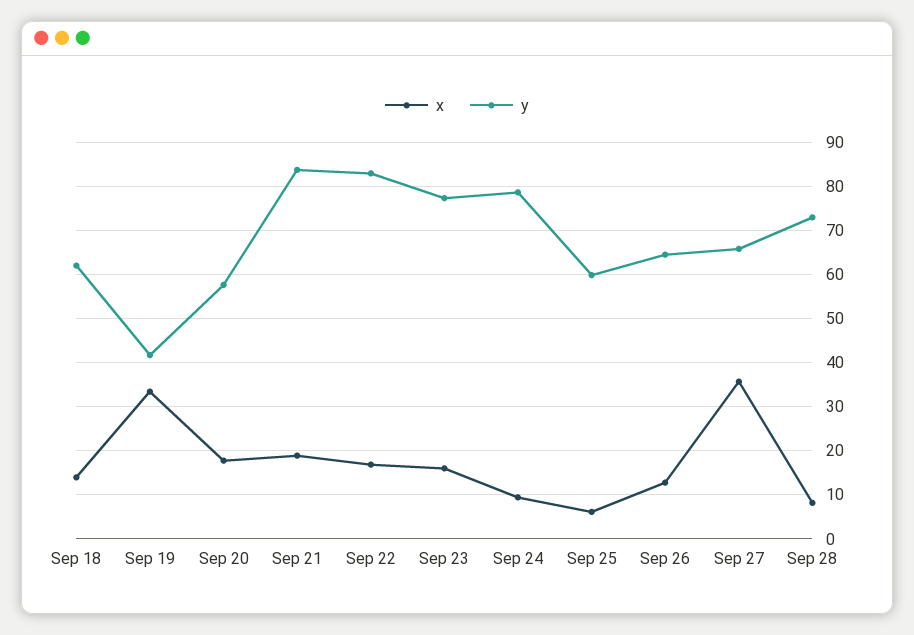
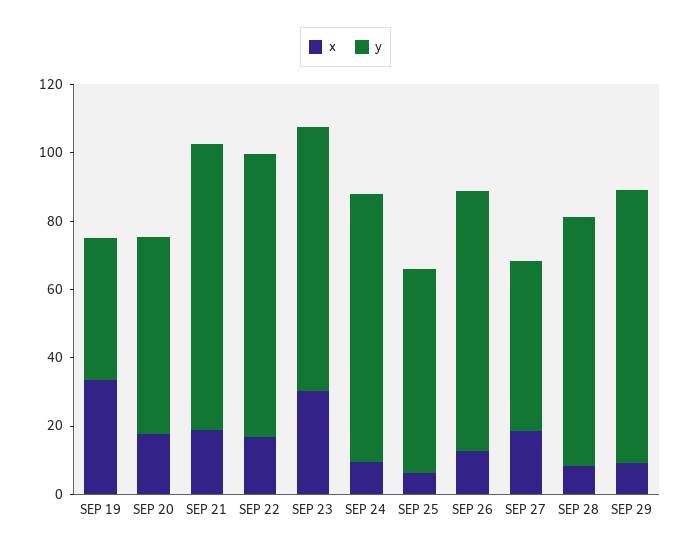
x, Sep 18: 14 -> none
y, Sep 18: 62 -> none
x, Sep 23: 16 -> 30
y, Sep 26: 64 -> 75
x, Sep 27: 36 -> 20
y, Sep 27: 66 -> 50
x, SEP 29: none -> 10
y, SEP 29: none -> 80

